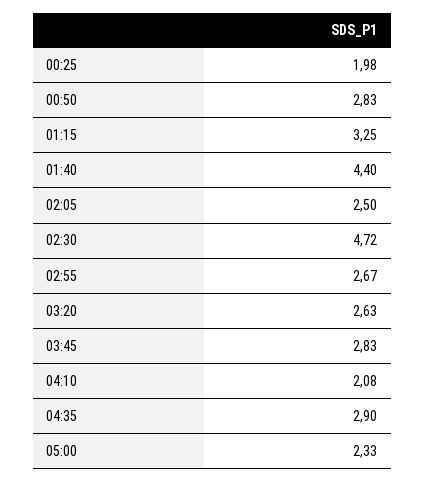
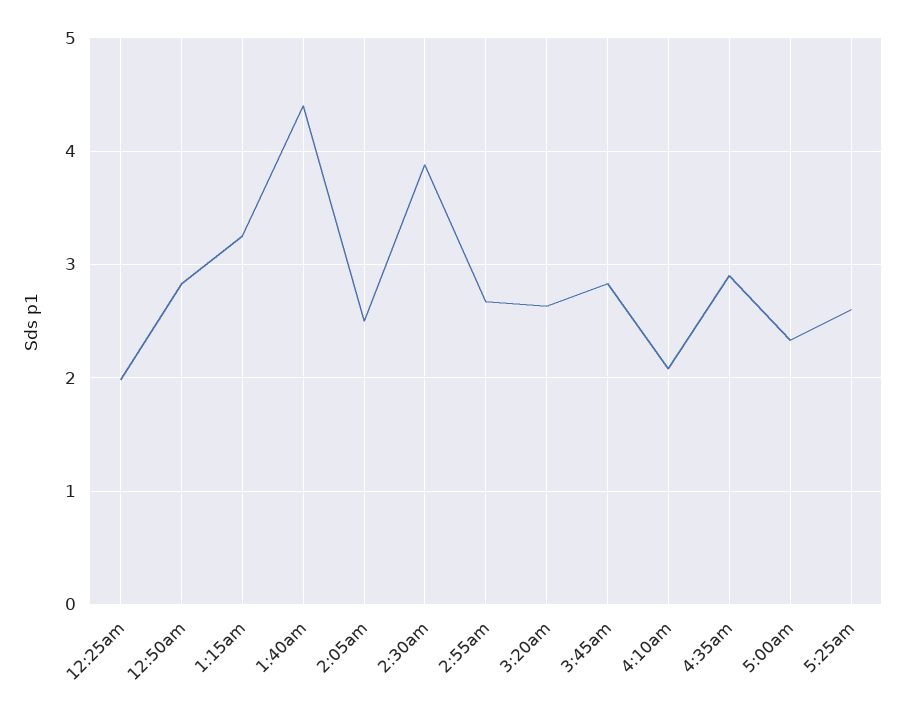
02:30: 4.72 -> 3.9
5:25am: none -> 2.6

